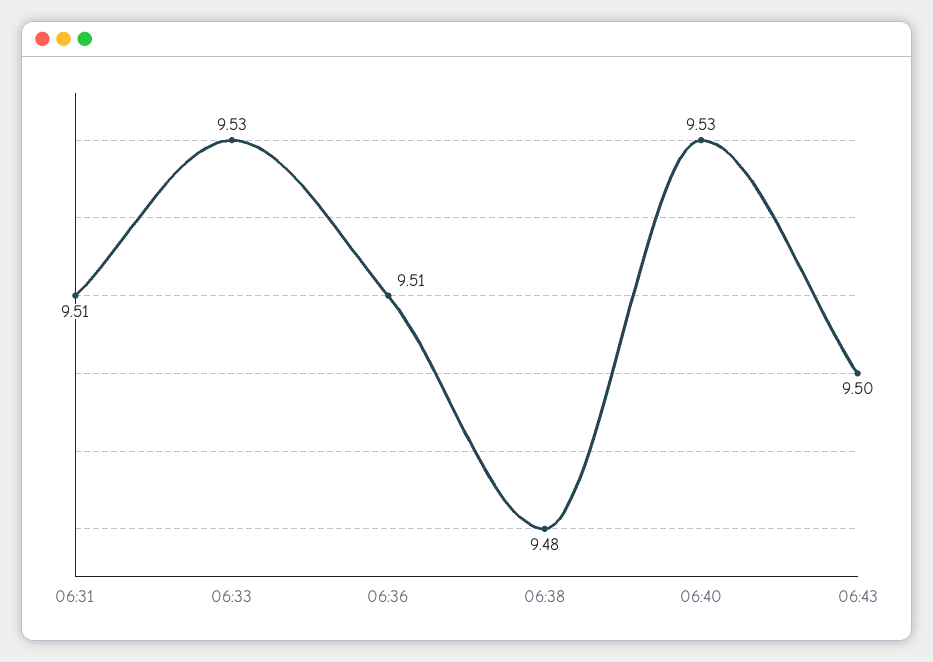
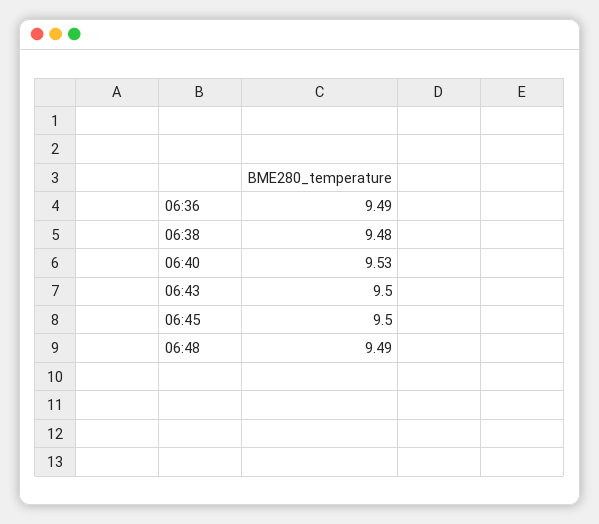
06:31: 9.51 -> none
06:33: 9.53 -> none
06:36: 9.51 -> 9.49
06:45: none -> 9.5
06:48: none -> 9.49

